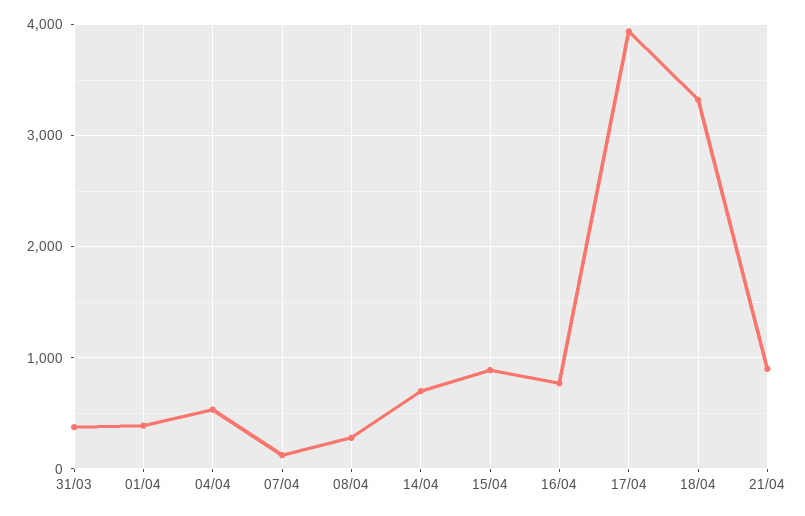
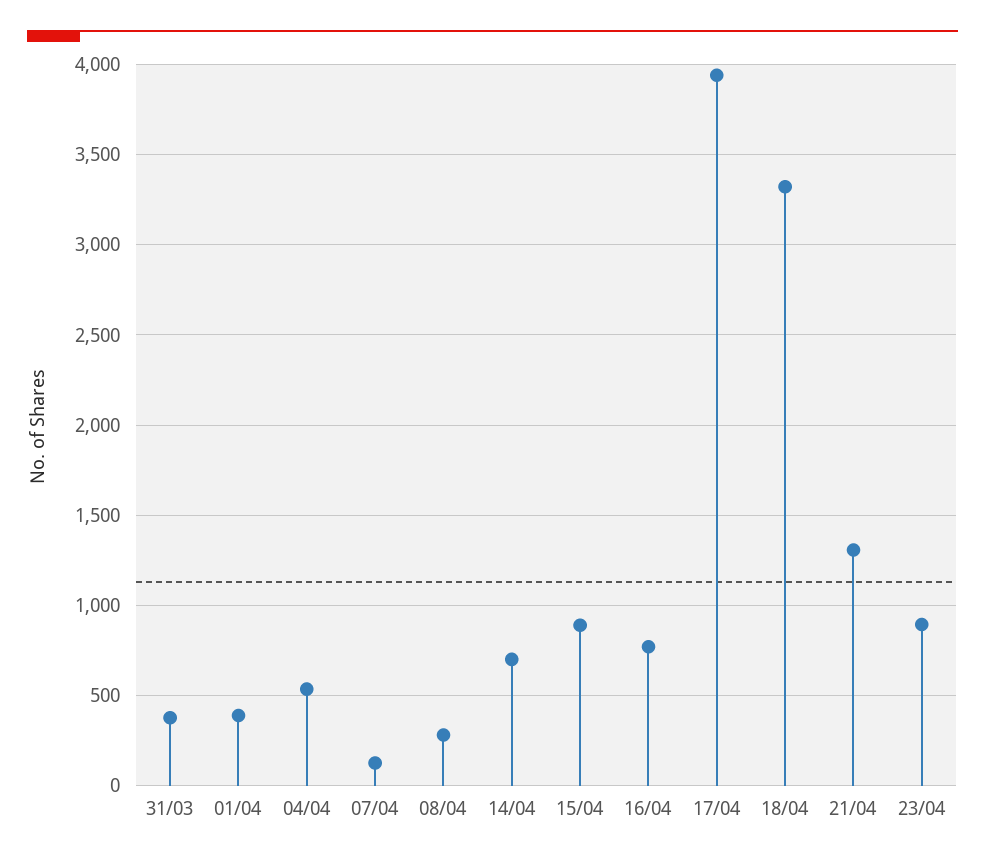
21/04: 900 -> 1300
23/04: none -> 900

